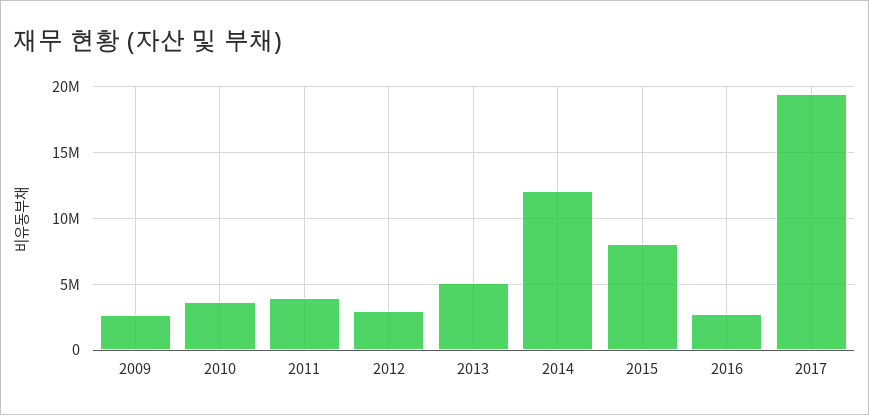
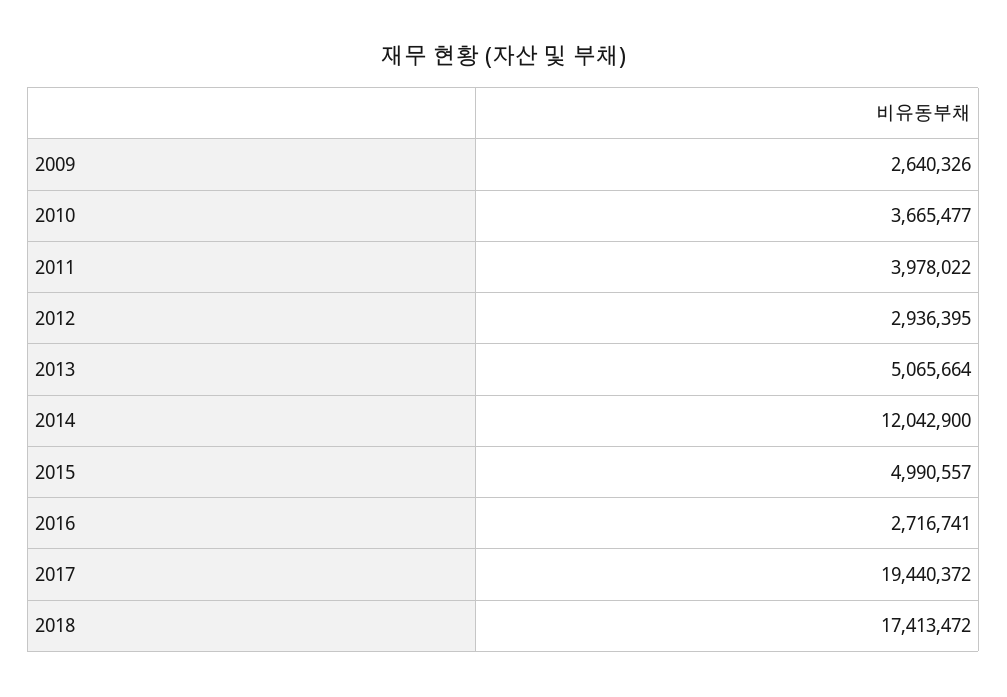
2015: 8000000 -> 4990557
2018: none -> 17413472

